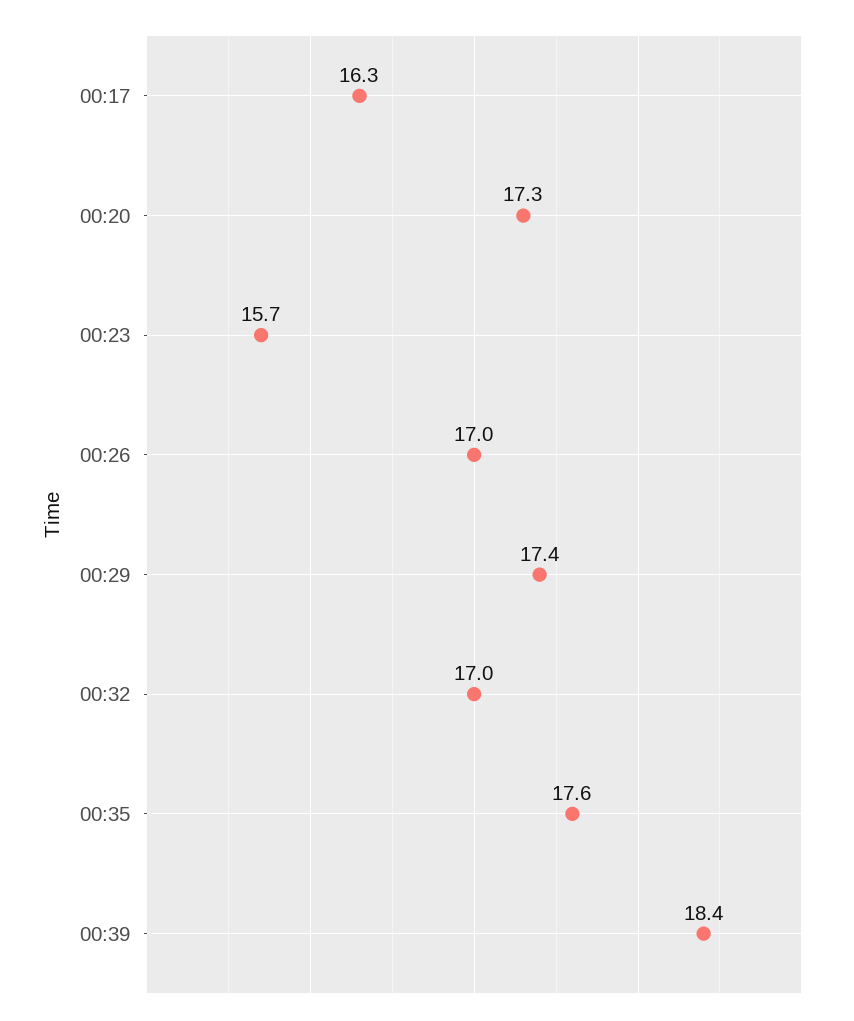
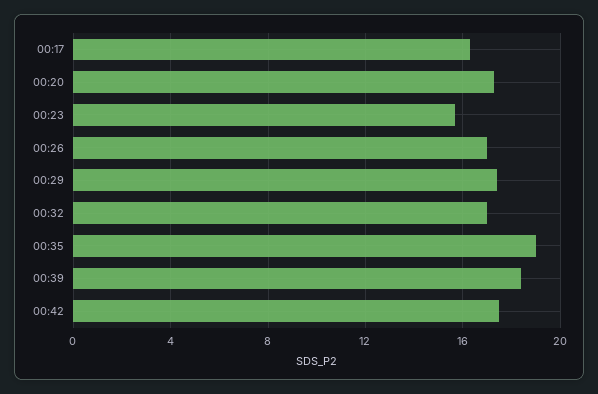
00:35: 17.6 -> 19
00:42: none -> 17.5

